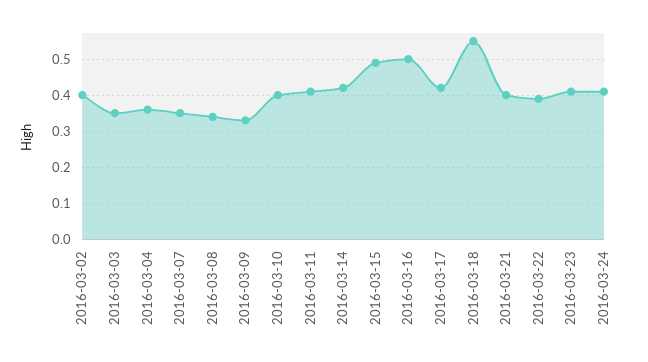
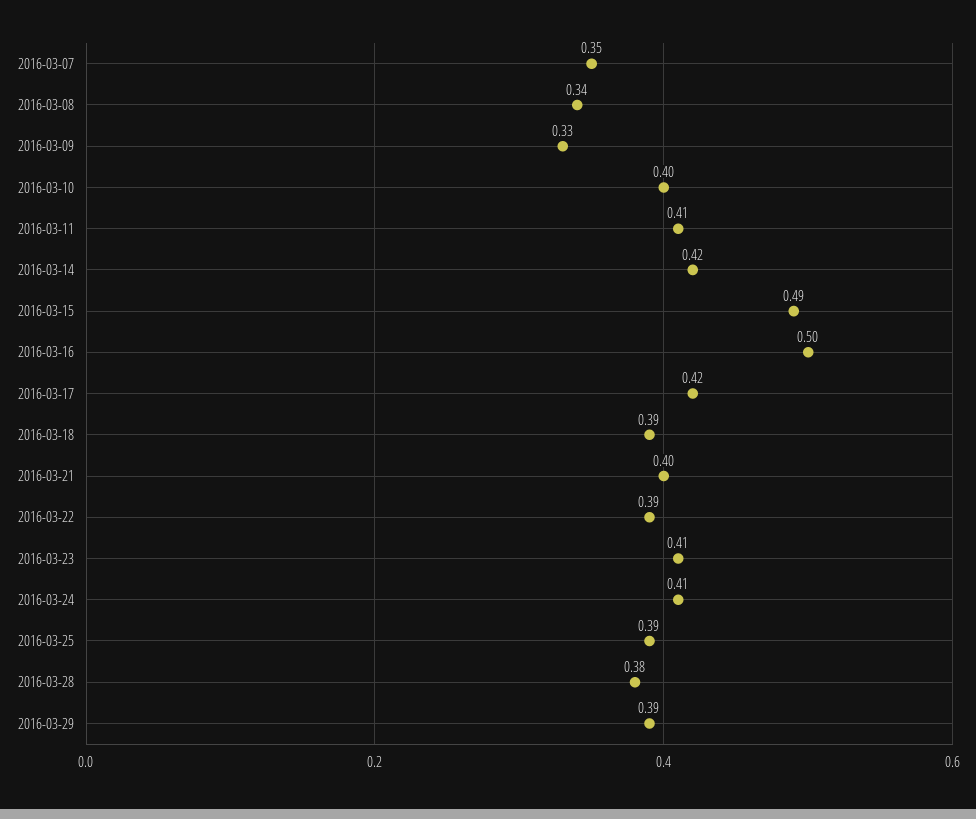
2016-03-02: 0.4 -> none
2016-03-03: 0.35 -> none
2016-03-04: 0.35 -> none
2016-03-18: 0.55 -> 0.39
2016-03-25: none -> 0.39
2016-03-28: none -> 0.38
2016-03-29: none -> 0.39

